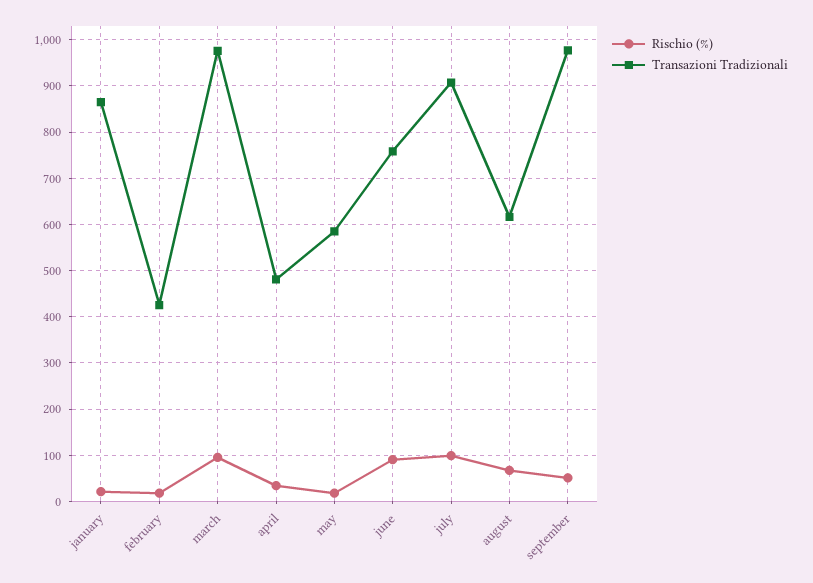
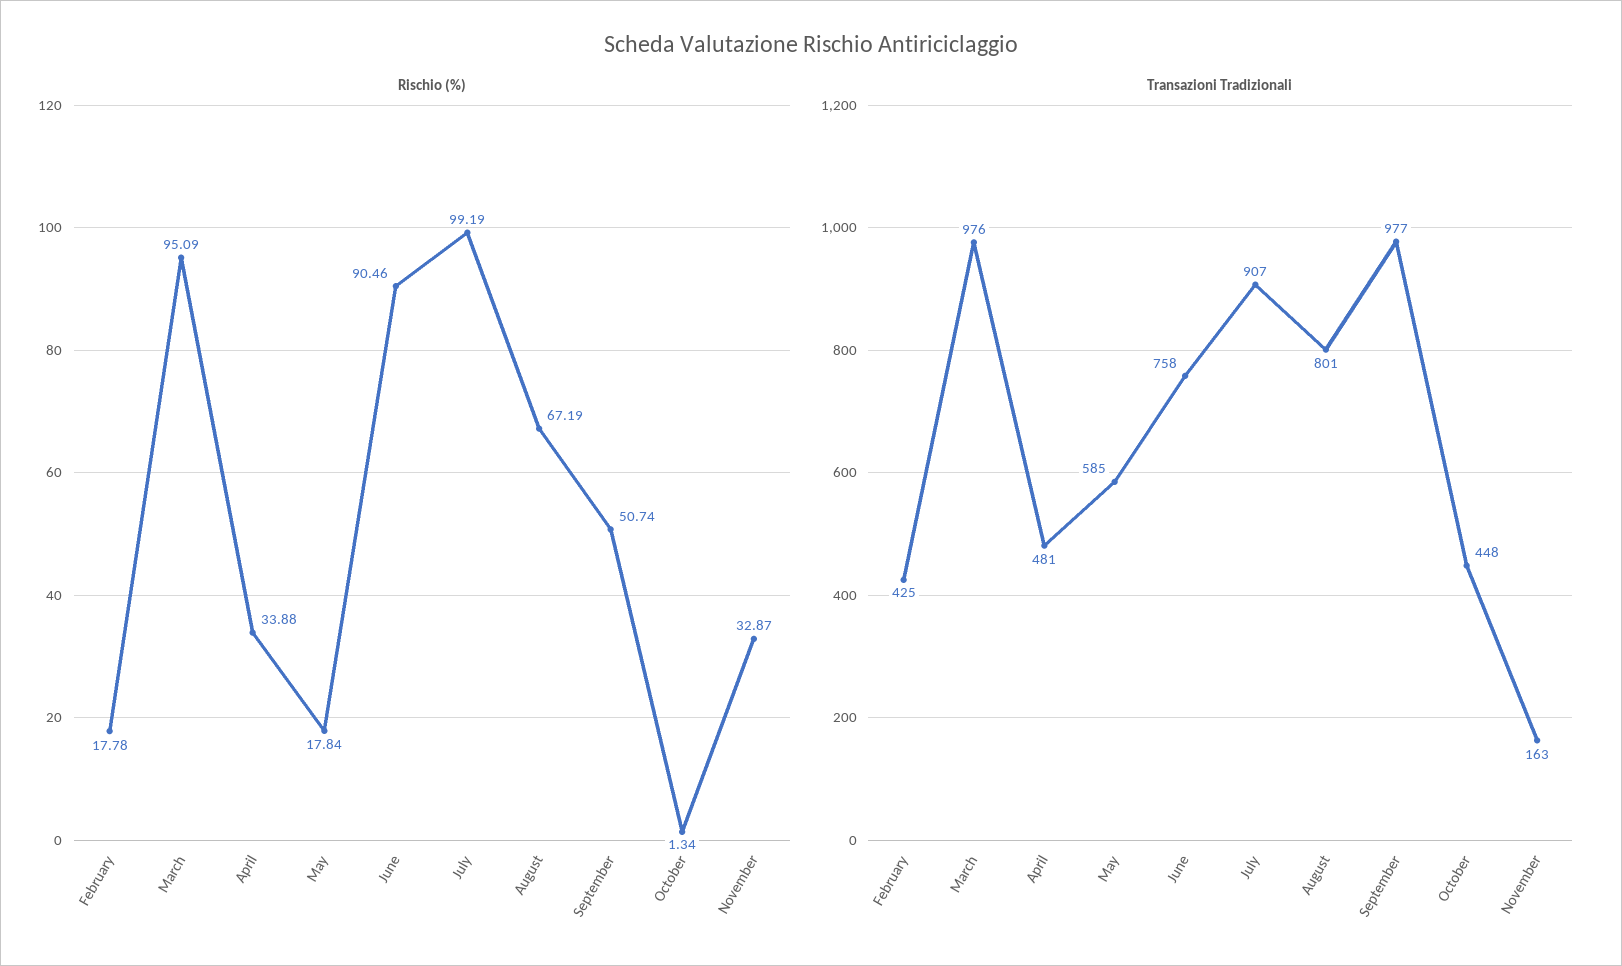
Rischio (%), january: 20 -> none
Transazioni Tradizionali, january: 860 -> none
Transazioni Tradizionali, august: 620 -> 801
Rischio (%), October: none -> 1.34
Rischio (%), November: none -> 32.87
Transazioni Tradizionali, October: none -> 448
Transazioni Tradizionali, November: none -> 163

